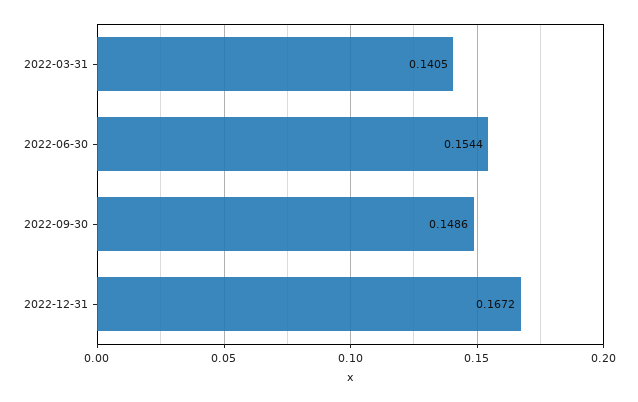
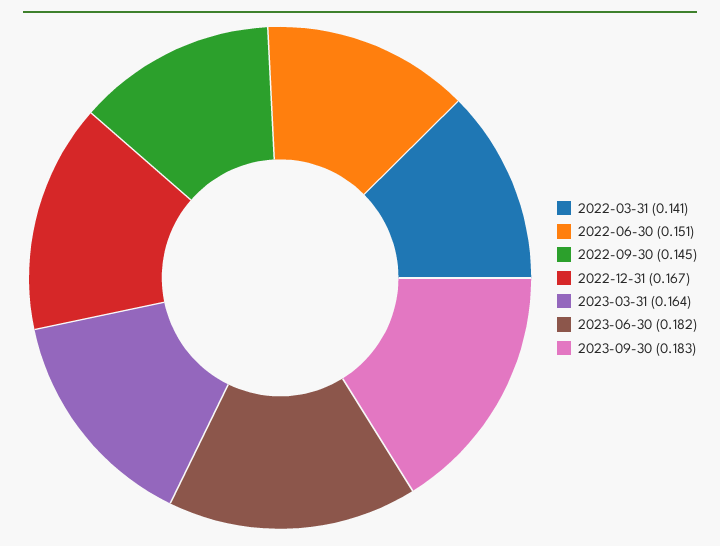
2022-06-30: 0.1544 -> 0.151
2022-09-30: 0.1486 -> 0.145
2023-03-31: none -> 0.164
2023-06-30: none -> 0.182
2023-09-30: none -> 0.183

